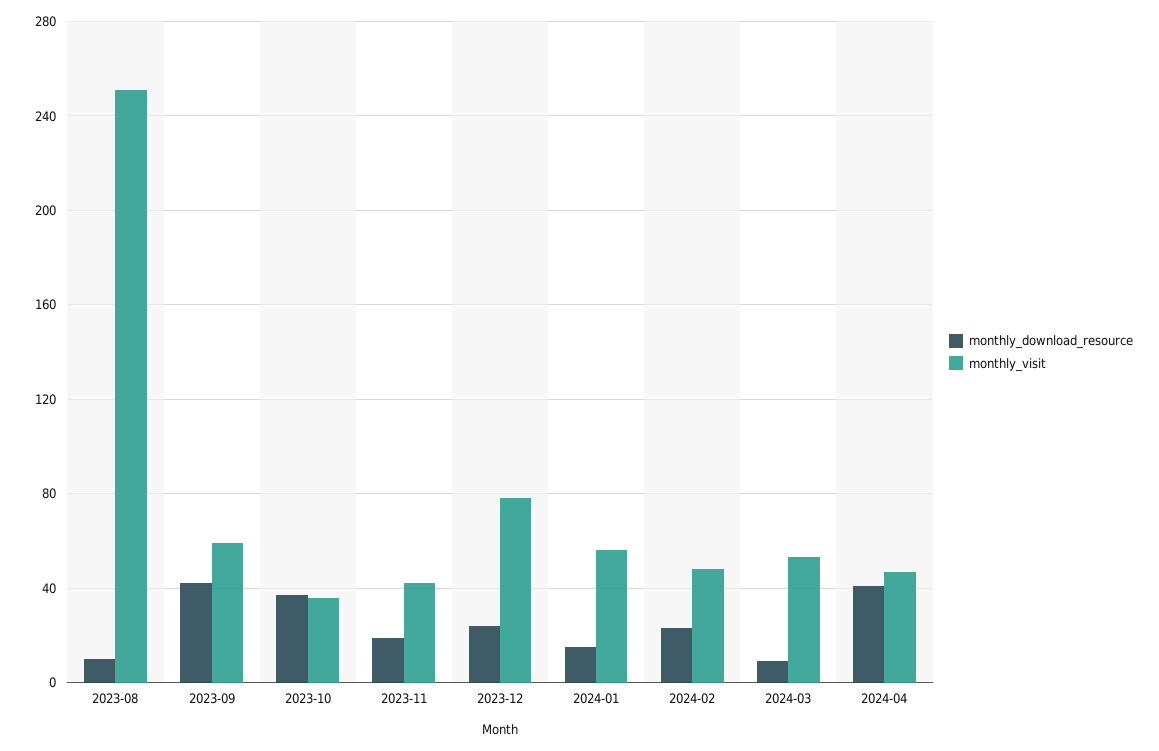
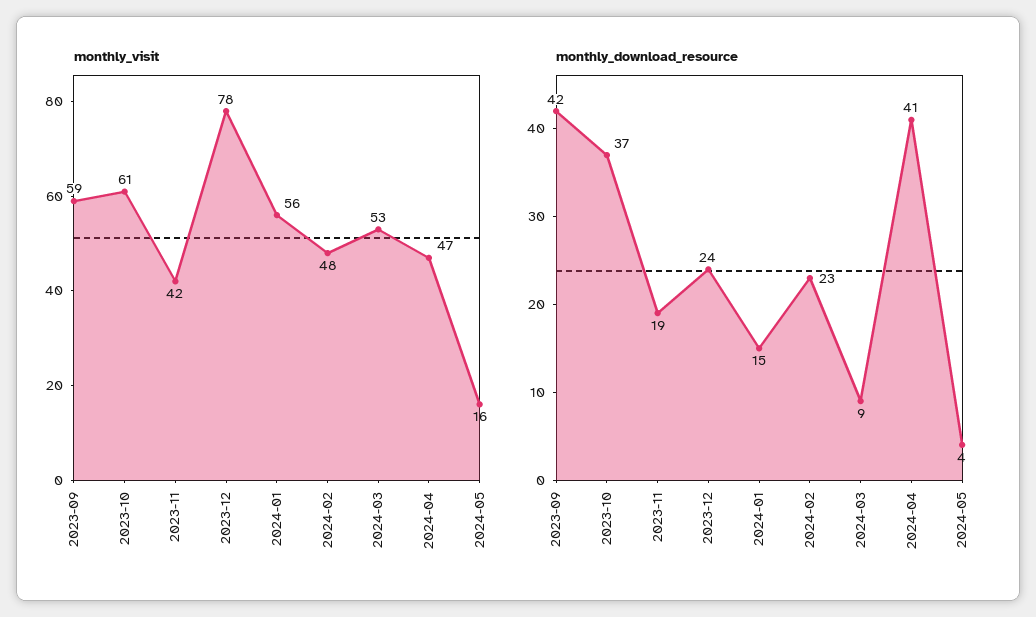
monthly_download_resource, 2023-08: 10 -> none
monthly_visit, 2023-08: 250 -> none
monthly_visit, 2023-10: 35 -> 61
monthly_visit, 2024-05: none -> 16
monthly_download_resource, 2024-05: none -> 4

